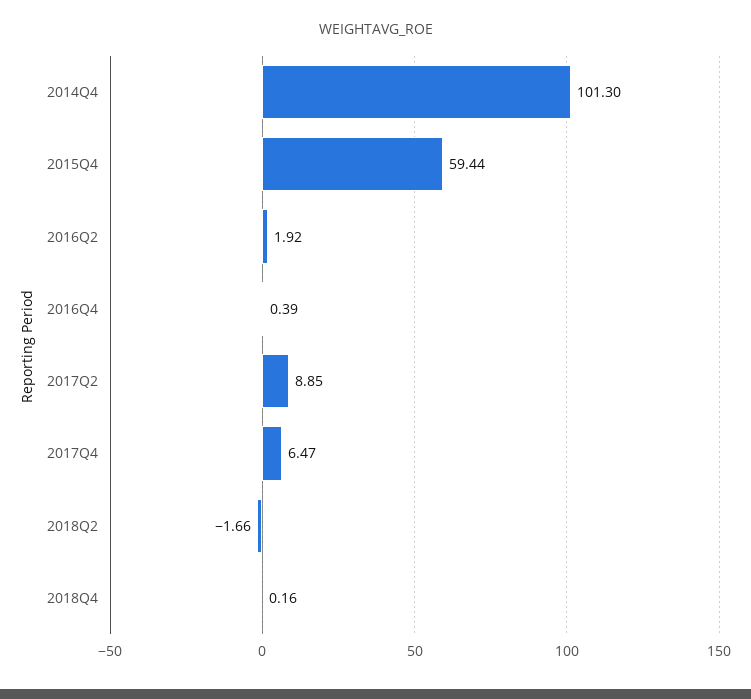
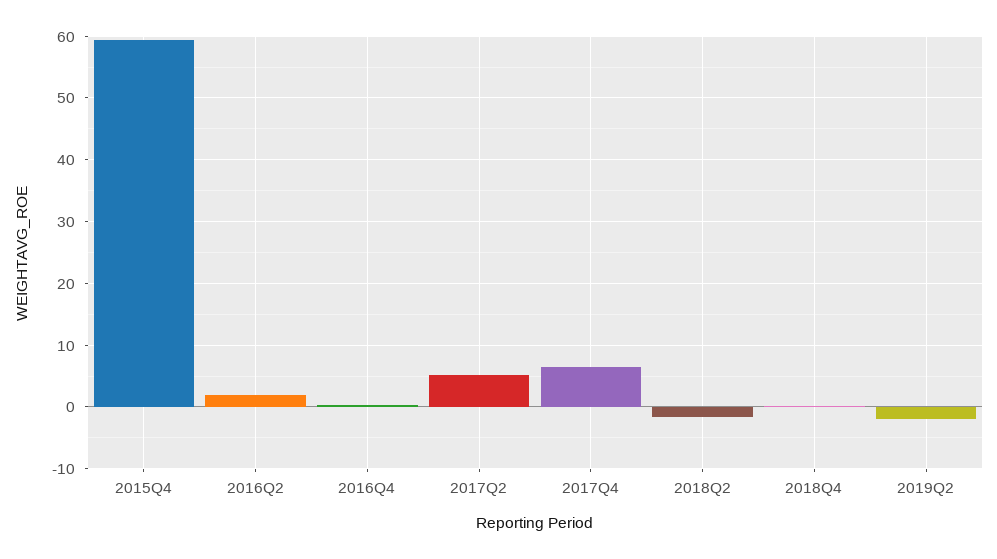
2014Q4: 101.3 -> none
2017Q2: 8.85 -> 5
2019Q2: none -> -2

